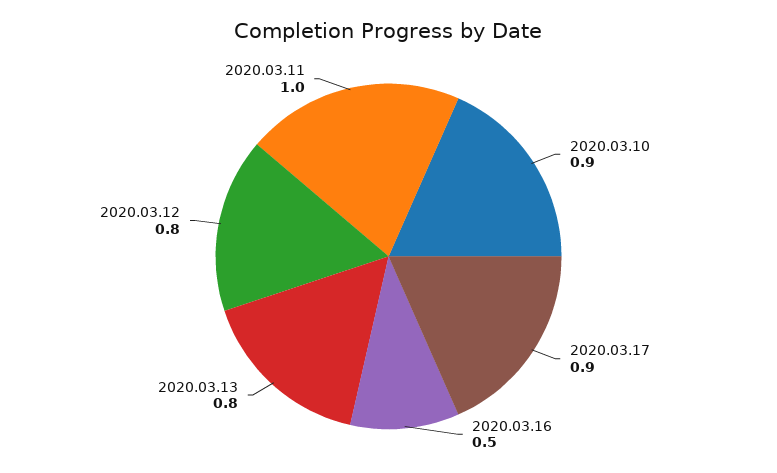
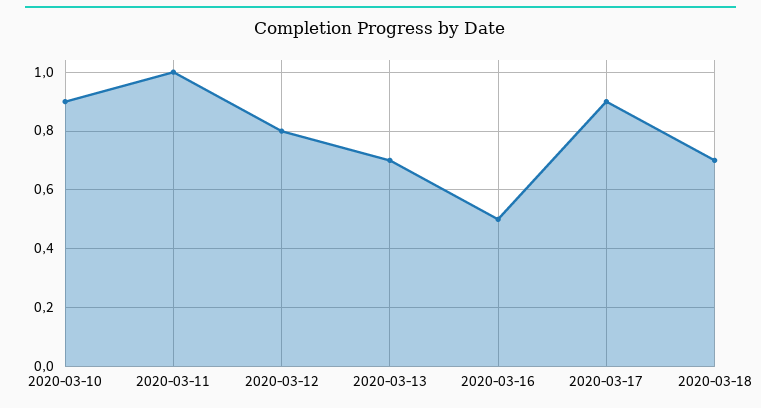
2020.03.13: 0.8 -> 0.7
2020-03-18: none -> 0.7

